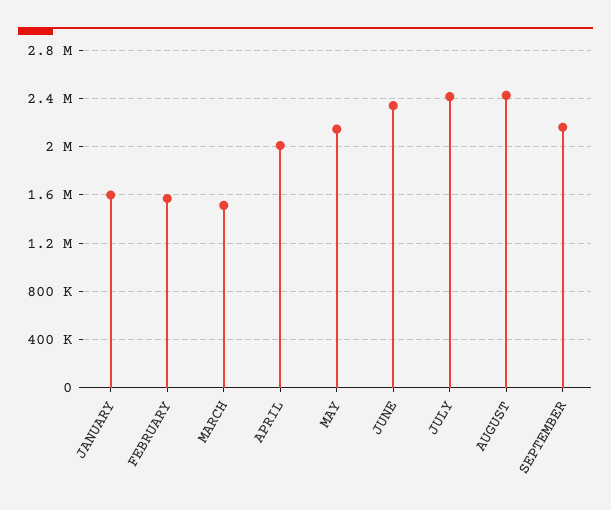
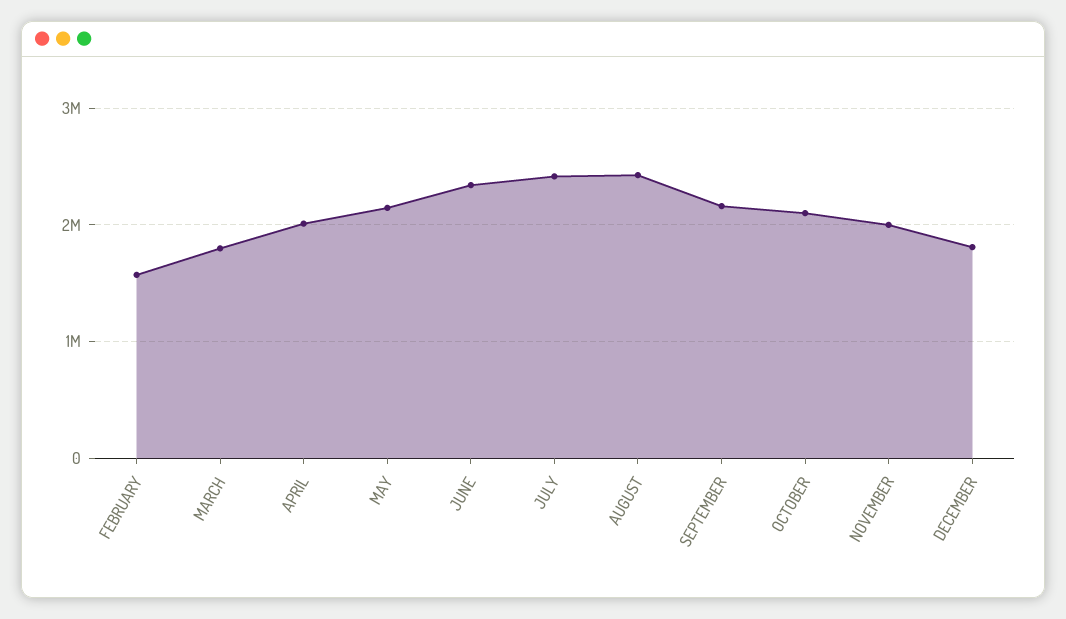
JANUARY: 1600000 -> none
MARCH: 1500000 -> 1800000
OCTOBER: none -> 2100000
NOVEMBER: none -> 2000000
DECEMBER: none -> 1800000

